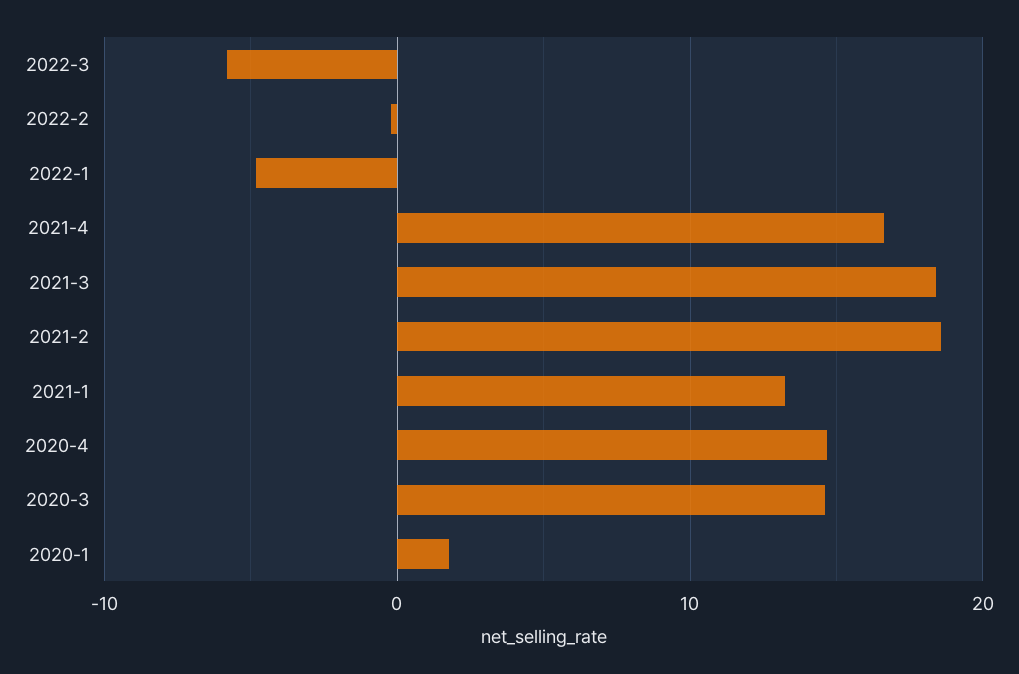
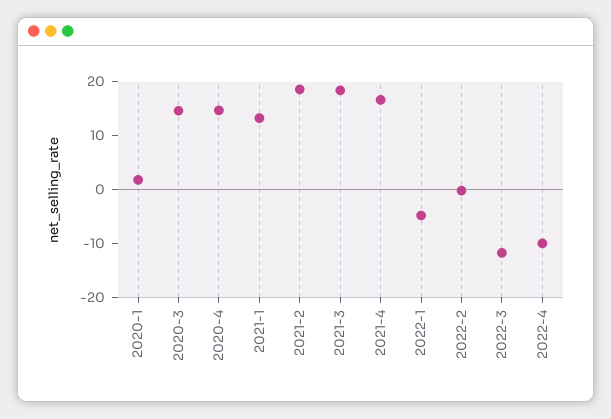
2022-3: -6 -> -12
2022-4: none -> -10

